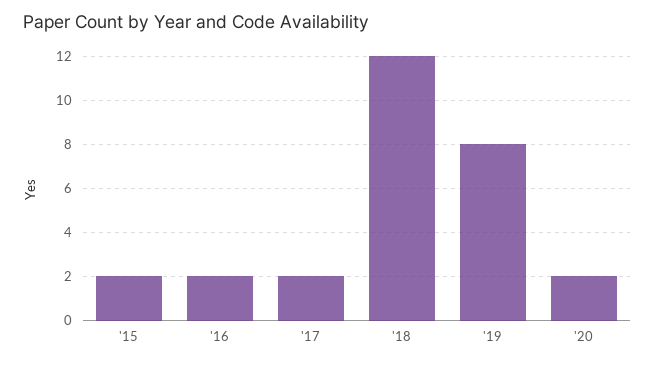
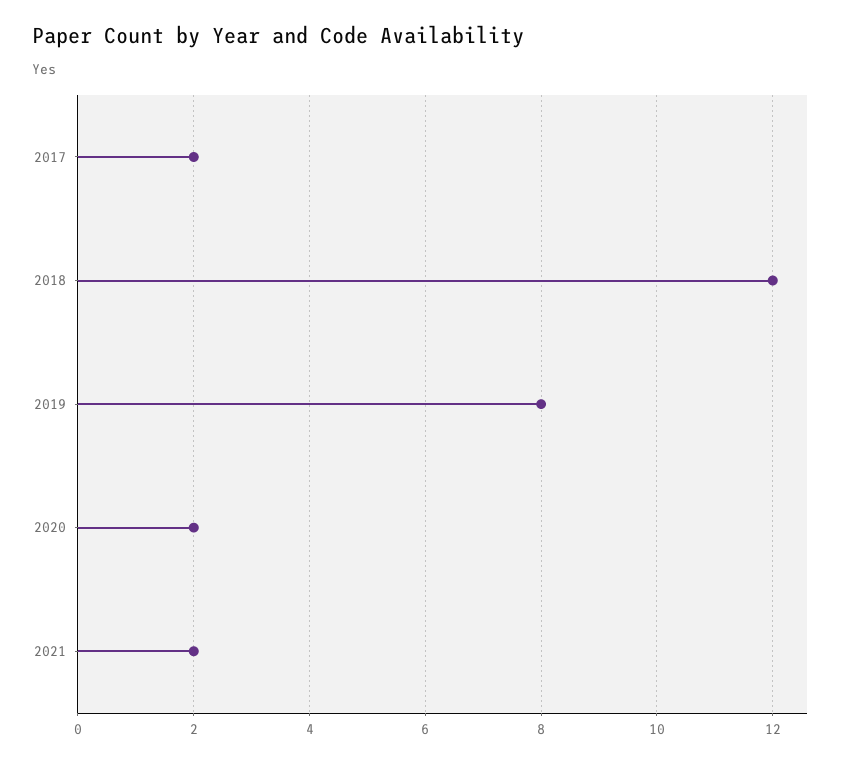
'15: 2 -> none
'16: 2 -> none
2021: none -> 2

